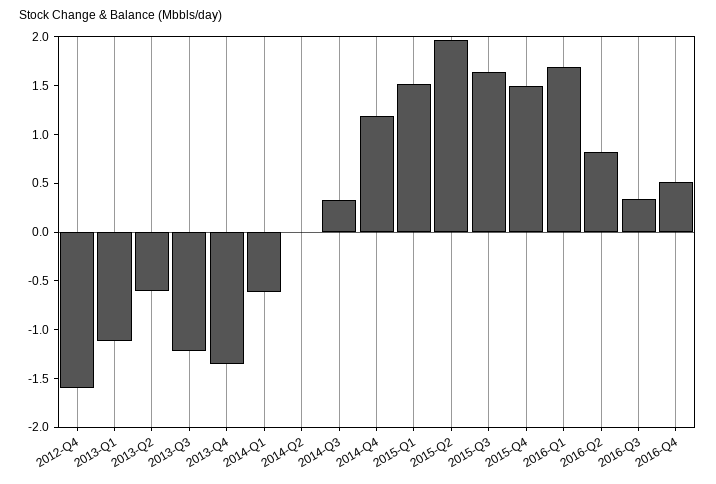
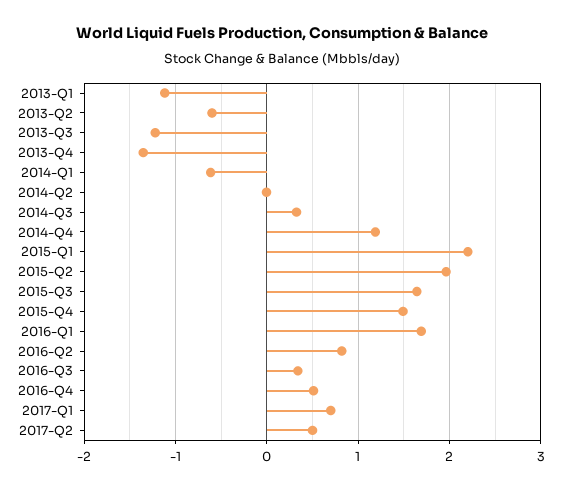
2012-Q4: -1.6 -> none
2015-Q1: 1.5 -> 2.2
2017-Q1: none -> 0.7
2017-Q2: none -> 0.5

